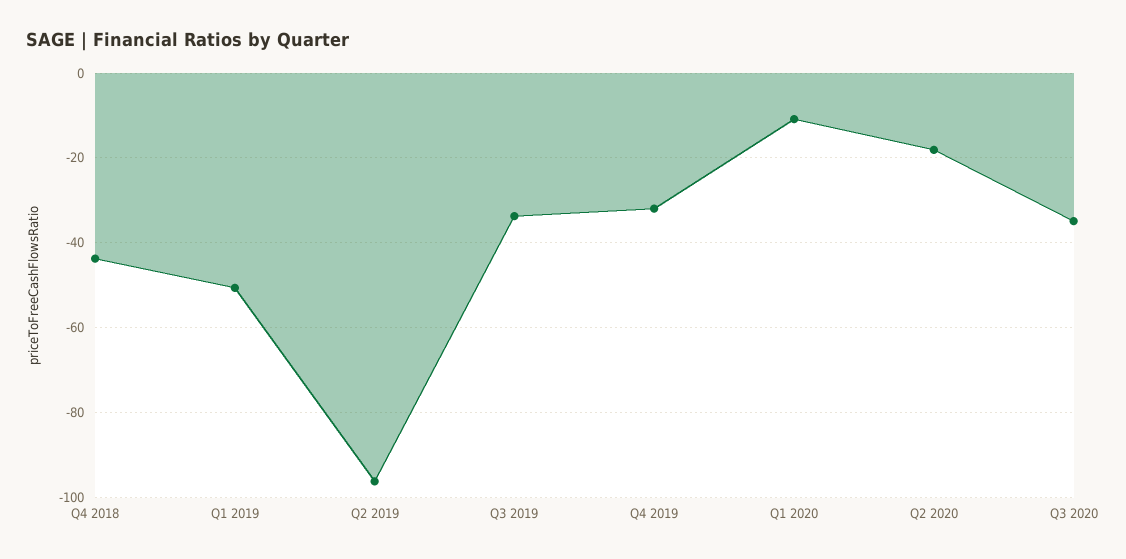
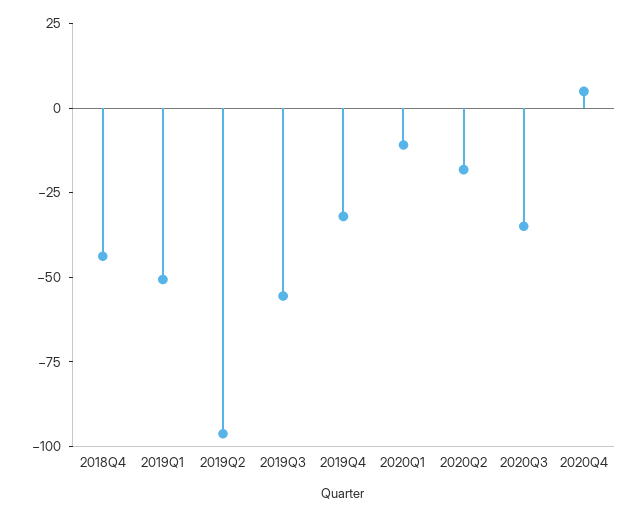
Q3 2019: -34 -> -55
2020Q4: none -> 5

